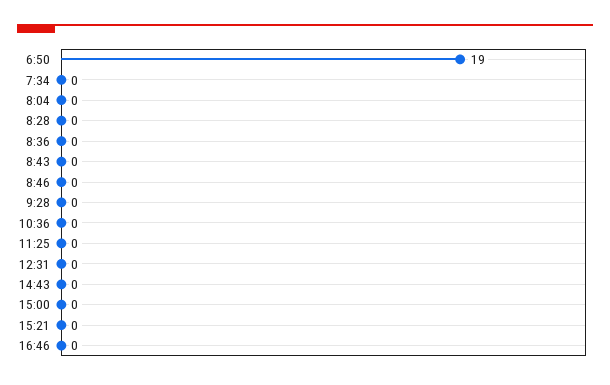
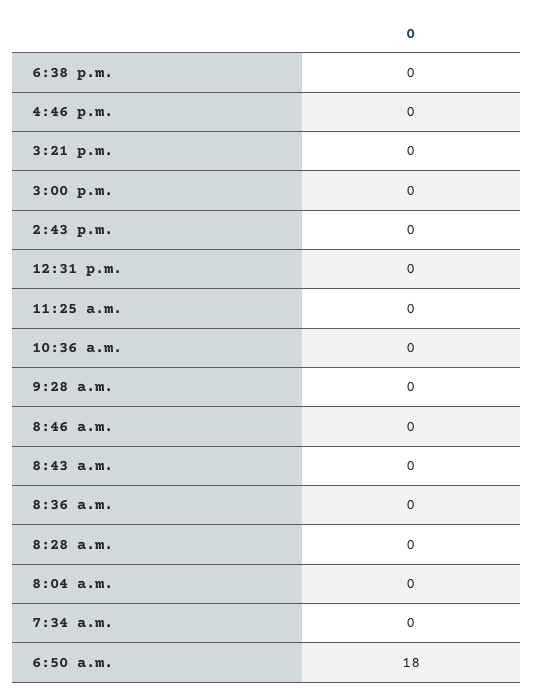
6:50: 19 -> 18
6:38 p.m.: none -> 0

